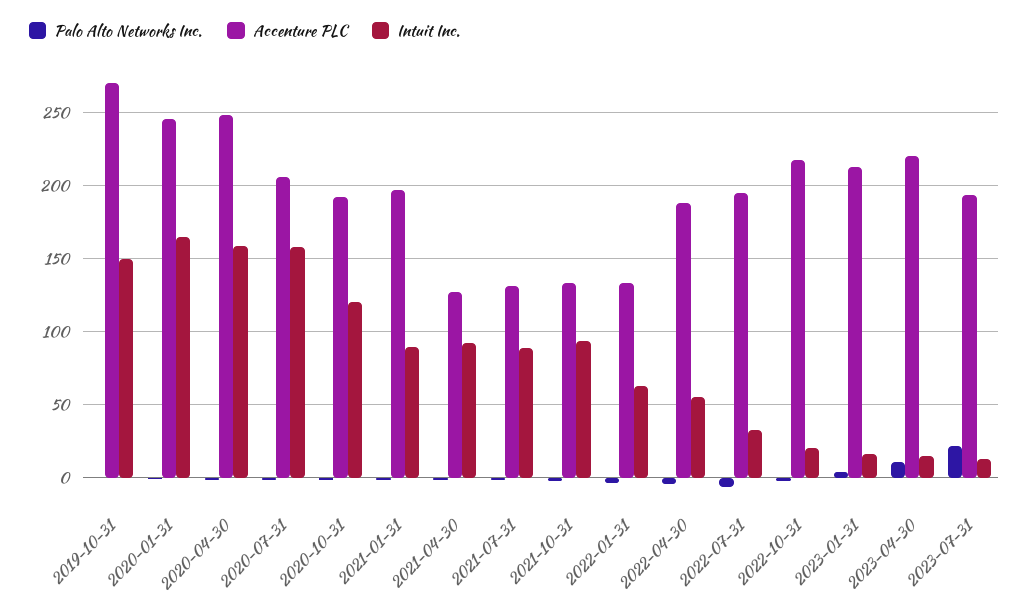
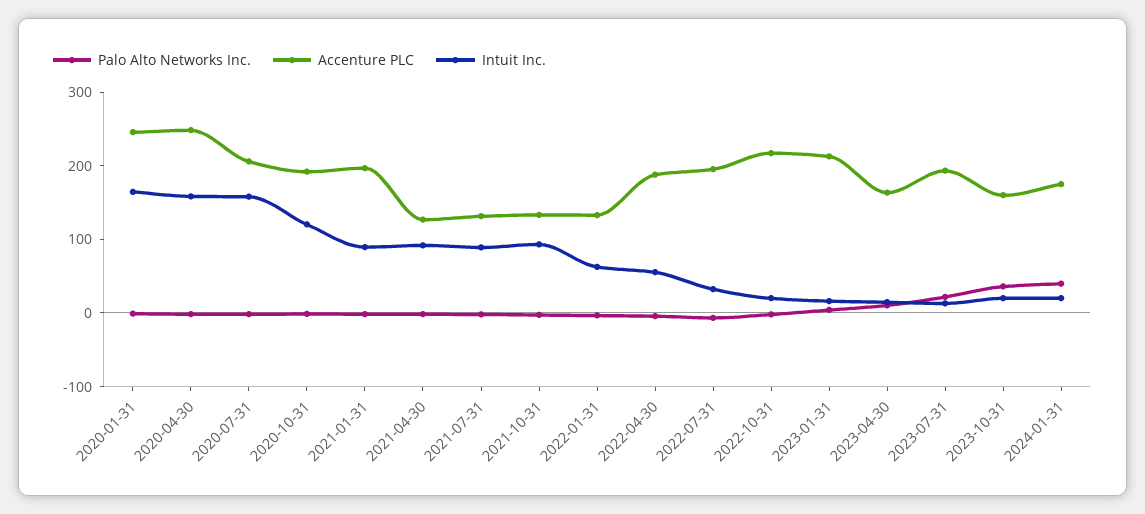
Palo Alto Networks Inc., 2019-10-31: 0 -> none
Accenture PLC, 2019-10-31: 270 -> none
Intuit Inc., 2019-10-31: 150 -> none
Accenture PLC, 2023-04-30: 220 -> 160
Palo Alto Networks Inc., 2023-10-31: none -> 40
Accenture PLC, 2023-10-31: none -> 160
Intuit Inc., 2023-10-31: none -> 20
Palo Alto Networks Inc., 2024-01-31: none -> 40
Accenture PLC, 2024-01-31: none -> 180
Intuit Inc., 2024-01-31: none -> 20

